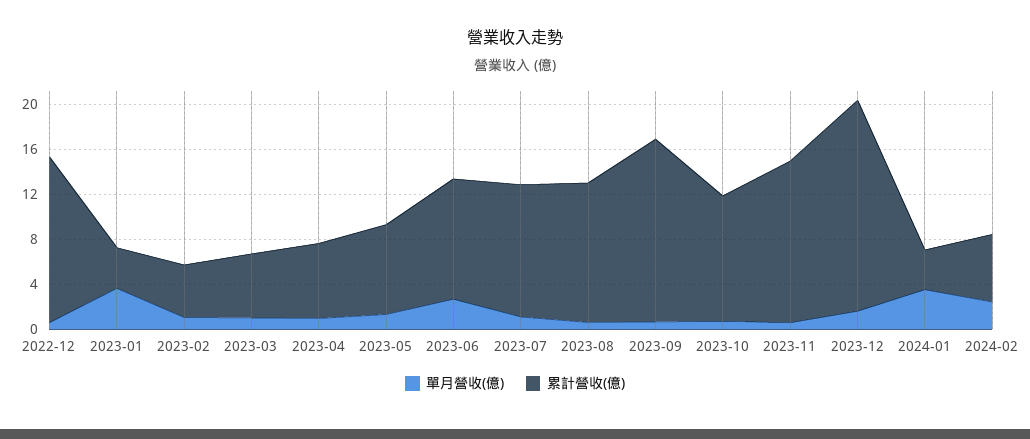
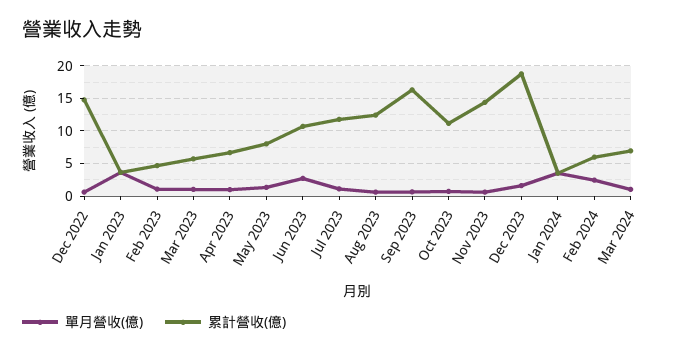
單月營收(億), Mar 2024: none -> 1
累計營收(億), Mar 2024: none -> 7

